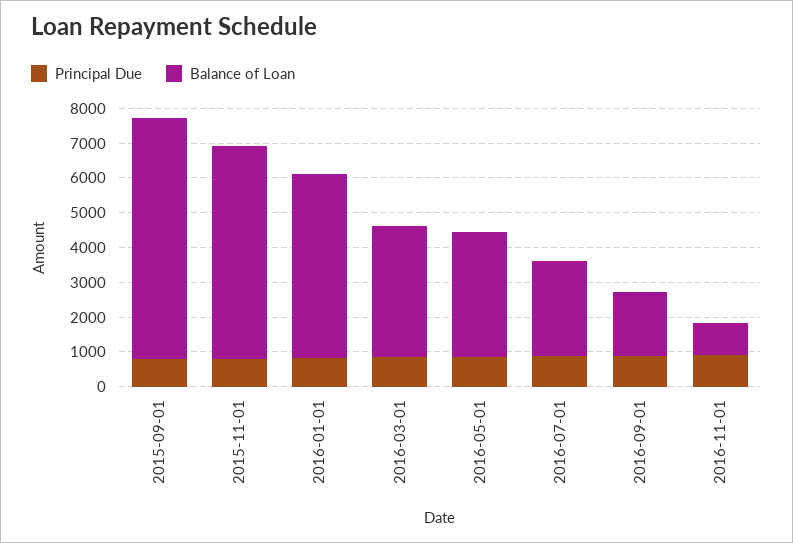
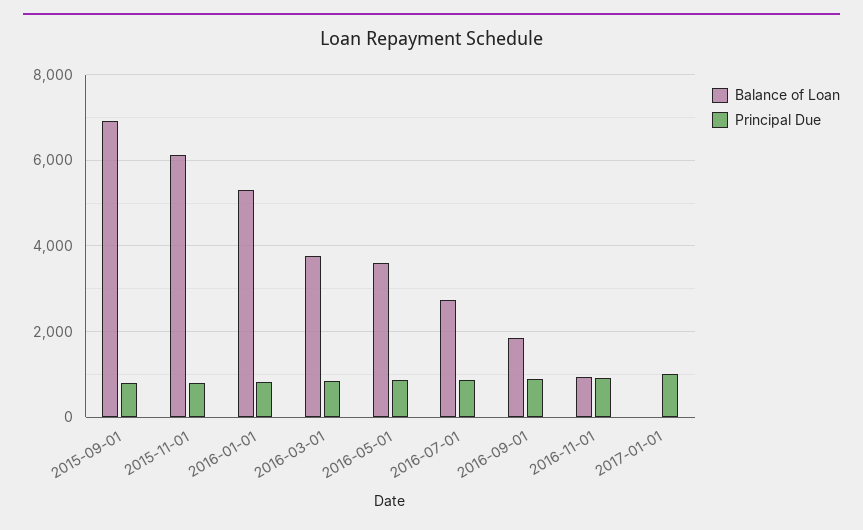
Balance of Loan, 2017-01-01: none -> 0
Principal Due, 2017-01-01: none -> 1000

